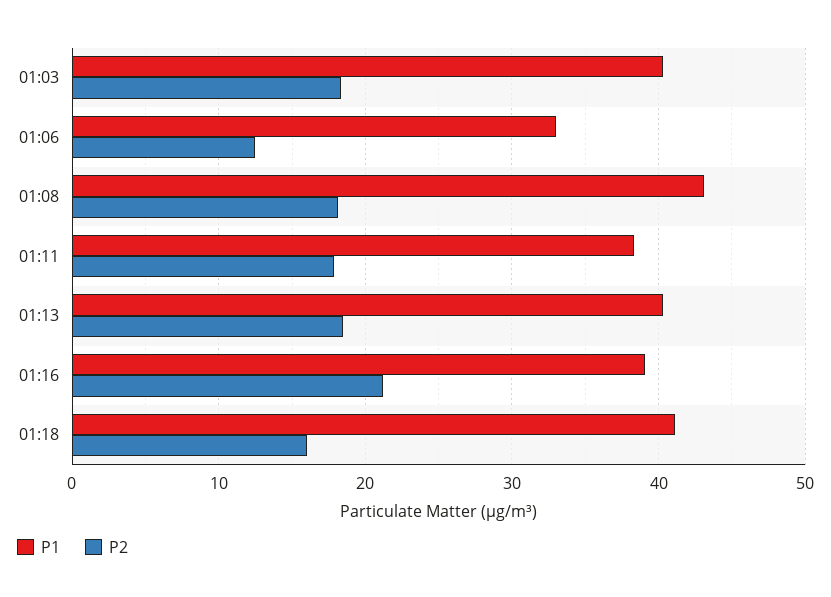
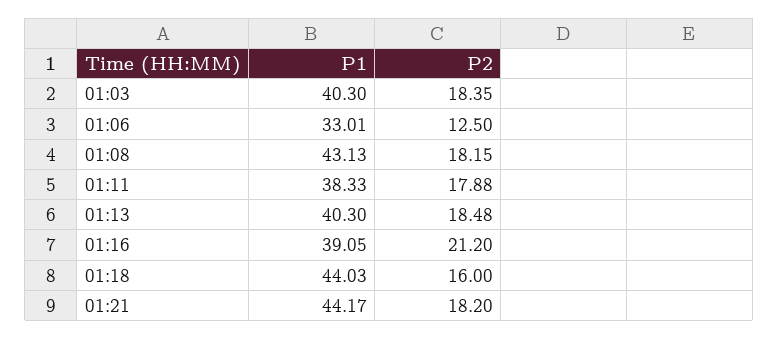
P1, 01:18: 41 -> 44.03
P1, 01:21: none -> 44.17
P2, 01:21: none -> 18.2

